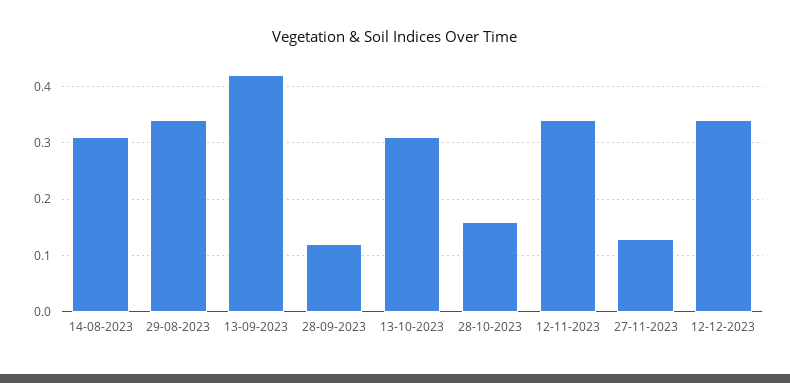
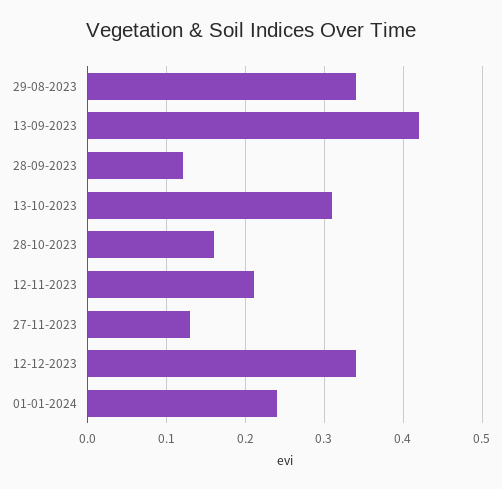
14-08-2023: 0.3 -> none
12-11-2023: 0.35 -> 0.21
01-01-2024: none -> 0.24

